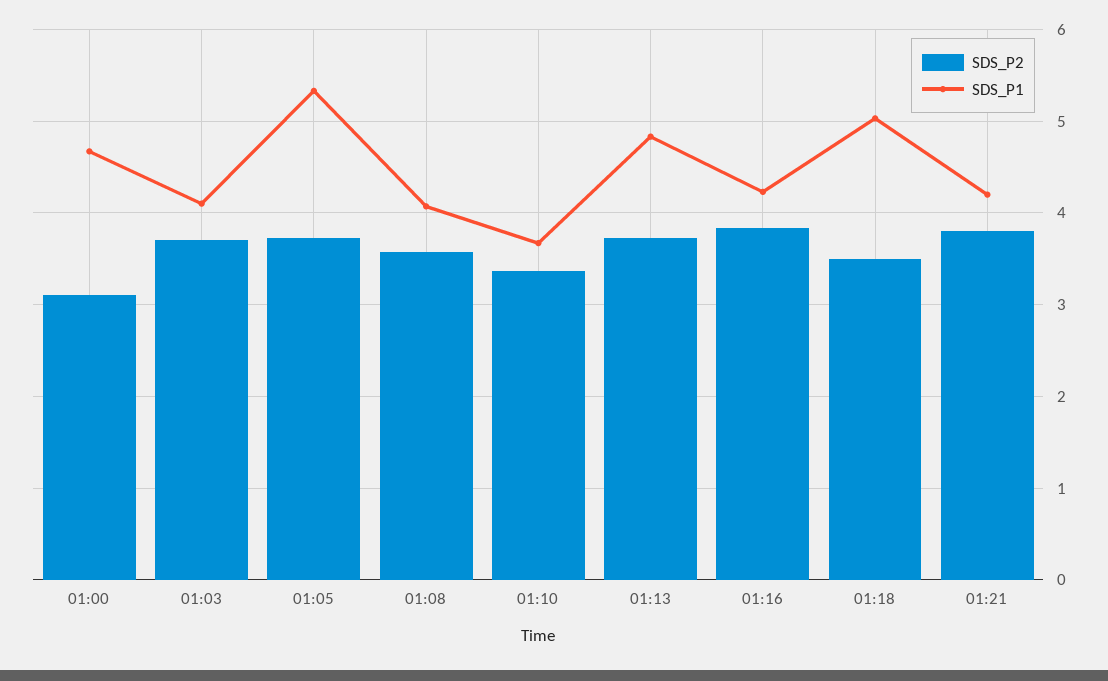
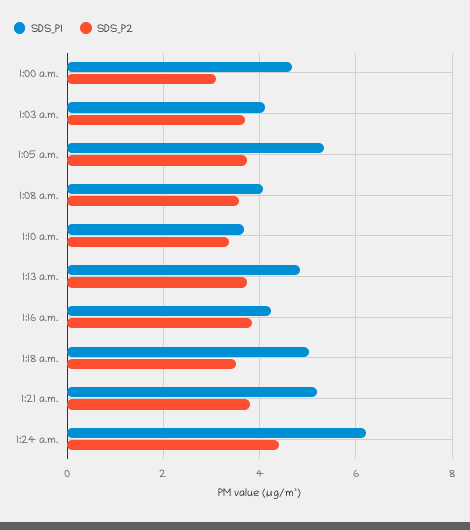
SDS_P1, 01:21: 4.2 -> 5.2
SDS_P1, 1:24 a.m.: none -> 6.2
SDS_P2, 1:24 a.m.: none -> 4.4

